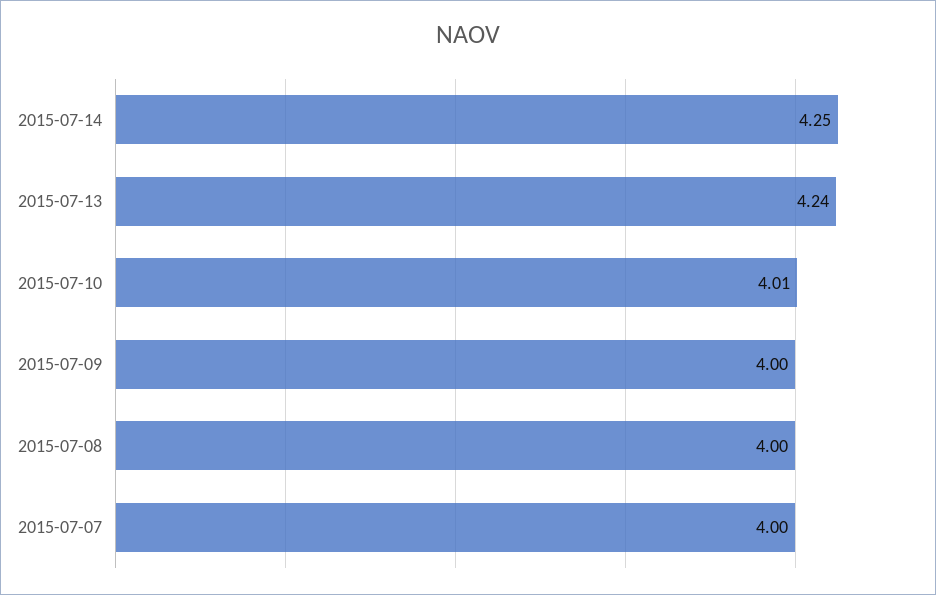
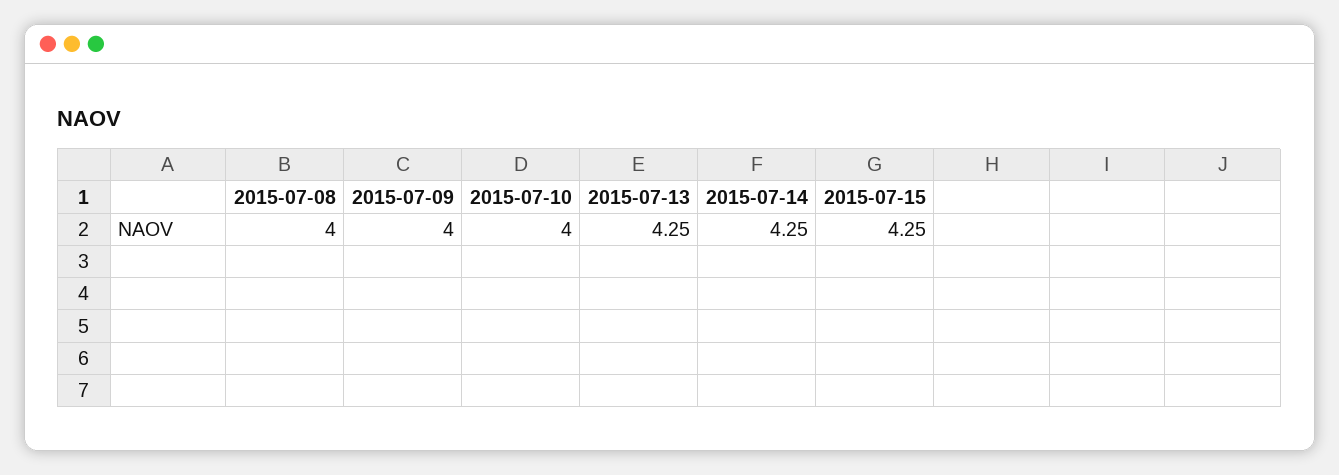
2015-07-13: 4.24 -> 4.25
2015-07-10: 4.01 -> 4
2015-07-07: 4 -> none
2015-07-15: none -> 4.25

